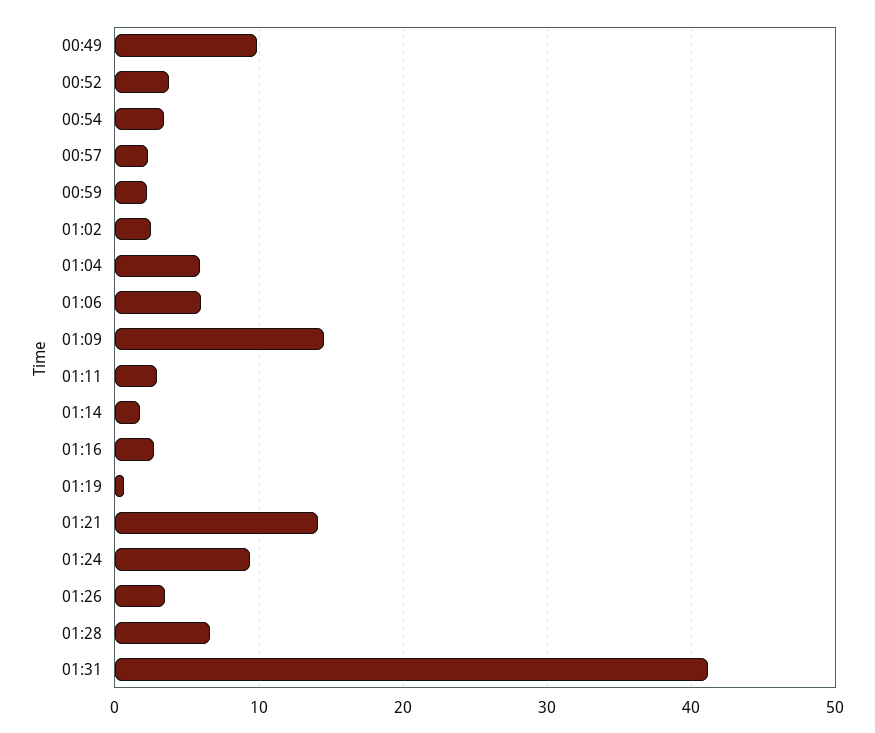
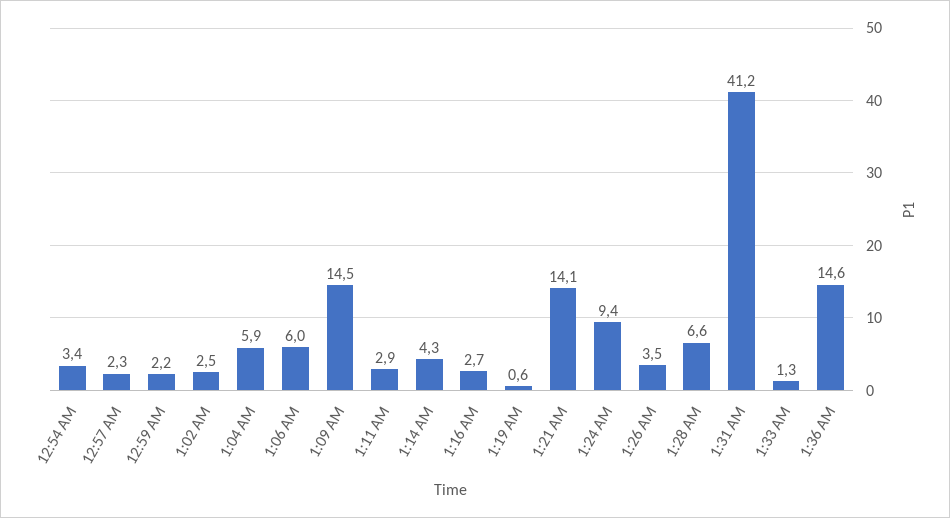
00:49: 10 -> none
00:52: 4 -> none
01:14: 2 -> 4.3
1:33 AM: none -> 1.3
1:36 AM: none -> 14.6

